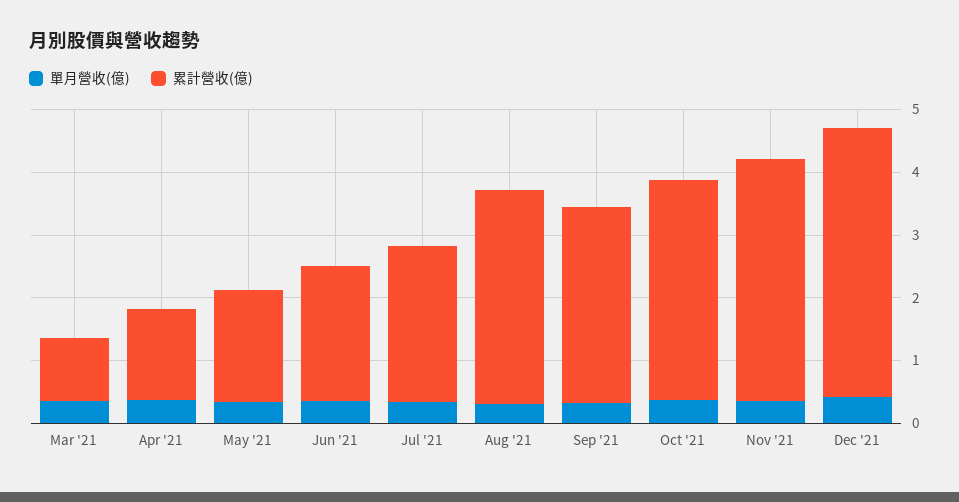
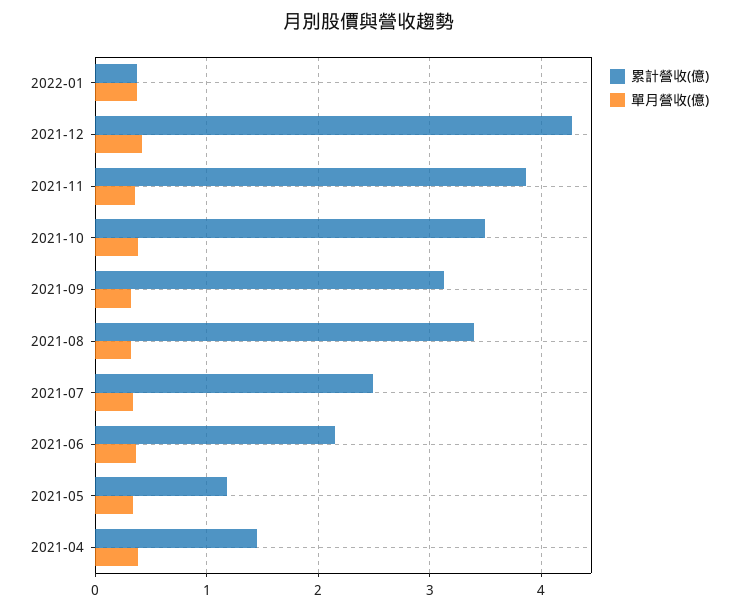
單月營收(億), Mar '21: 0.4 -> none
累計營收(億), Mar '21: 1 -> none
累計營收(億), May '21: 1.8 -> 1.2
累計營收(億), 2022-01: none -> 0.4
單月營收(億), 2022-01: none -> 0.4

